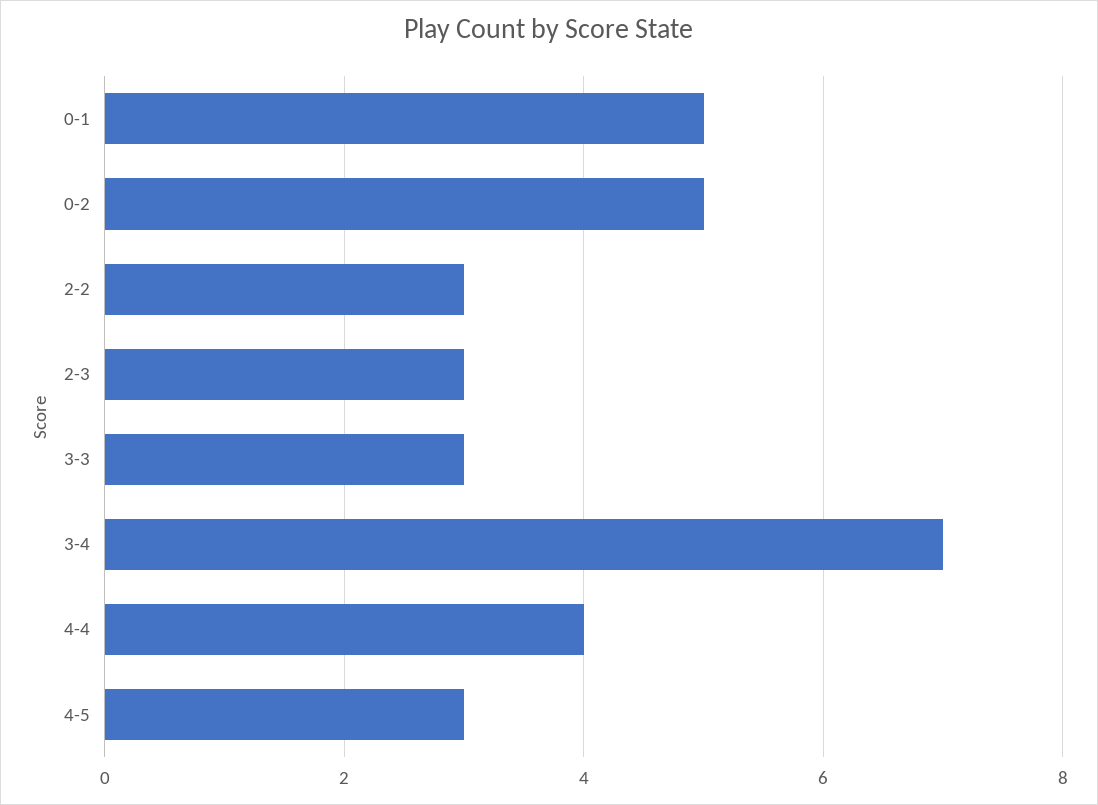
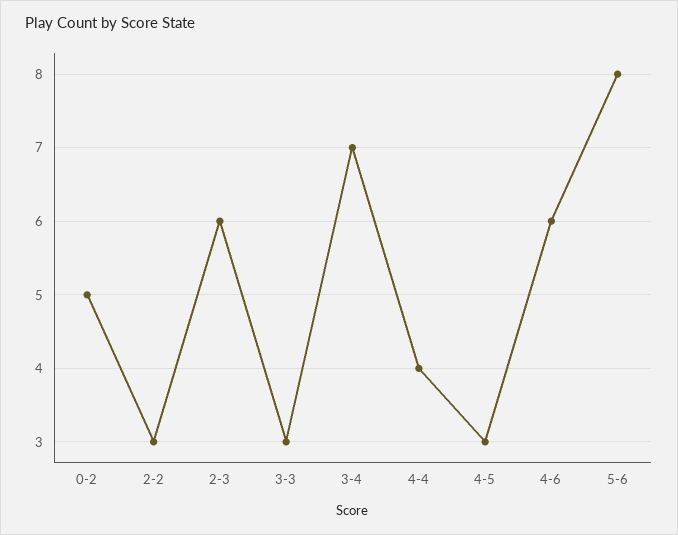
0-1: 5 -> none
2-3: 3 -> 6
4-6: none -> 6
5-6: none -> 8

